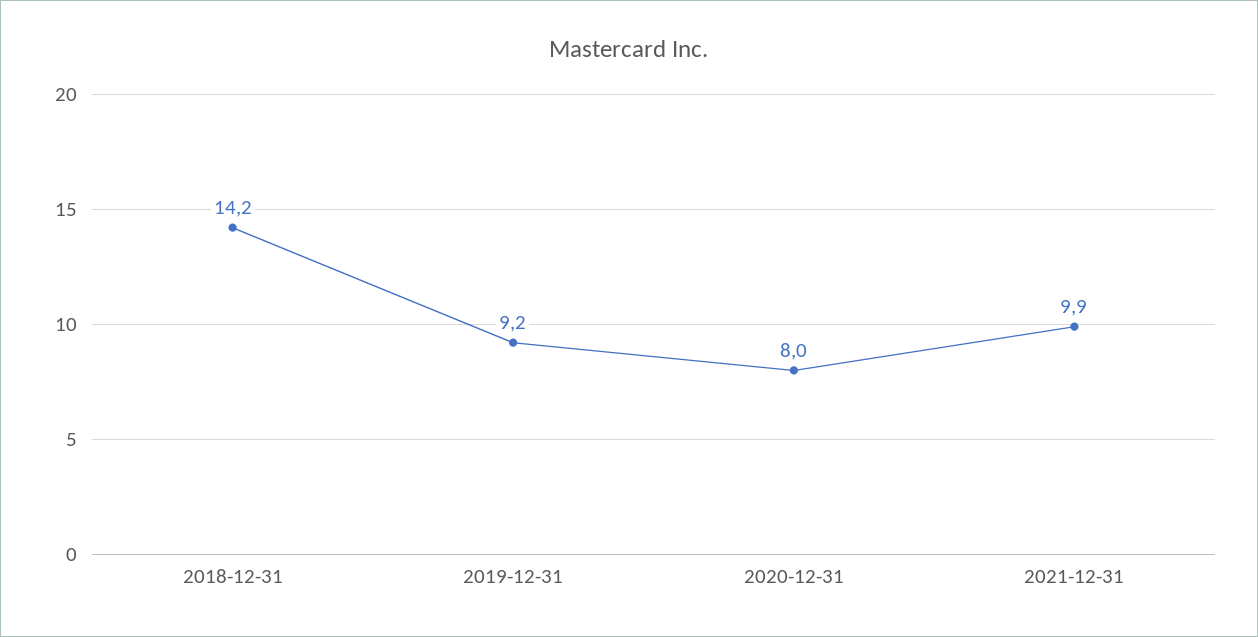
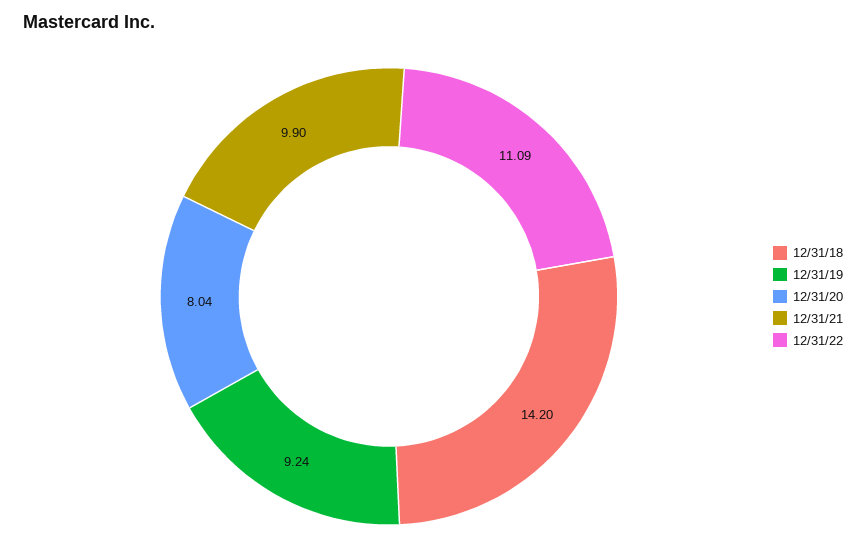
12/31/22: none -> 11.09

